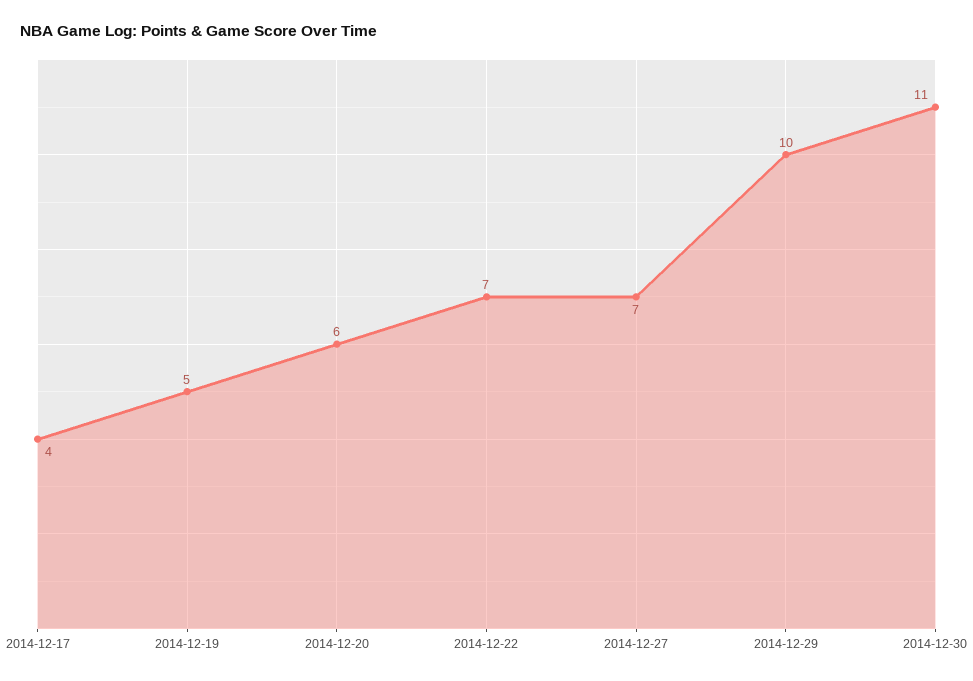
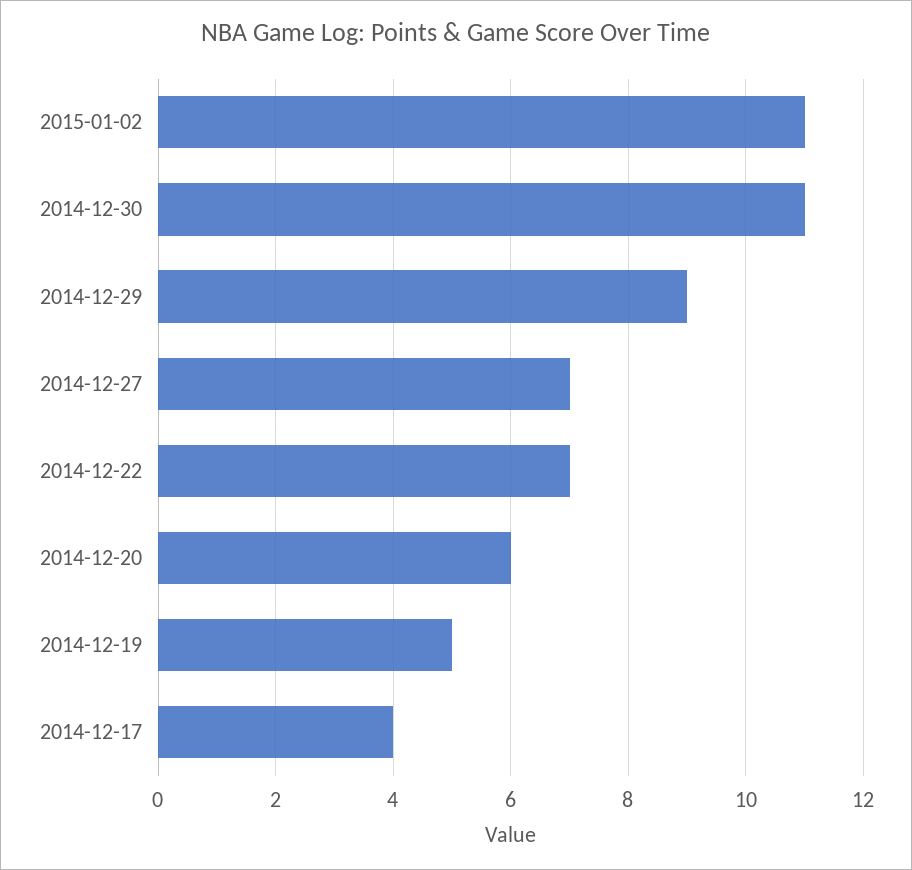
2014-12-29: 10 -> 9
2015-01-02: none -> 11

